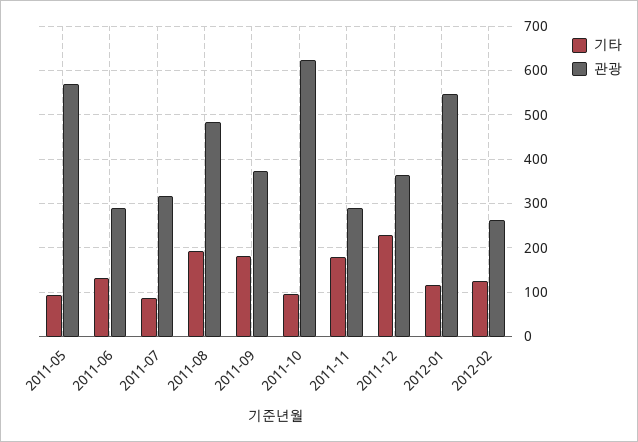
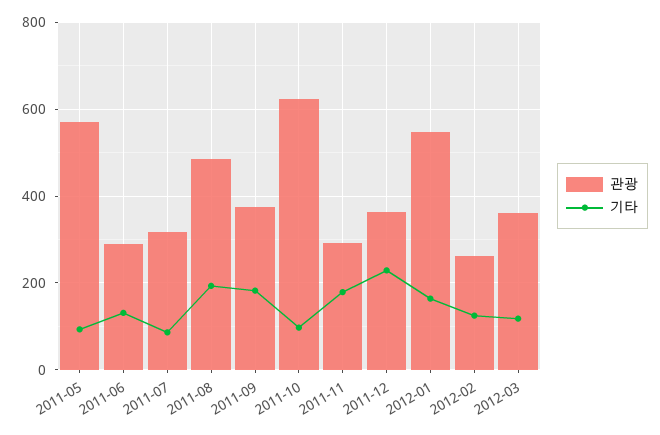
기타, 2012-01: 120 -> 160
관광, 2012-03: none -> 360
기타, 2012-03: none -> 120

